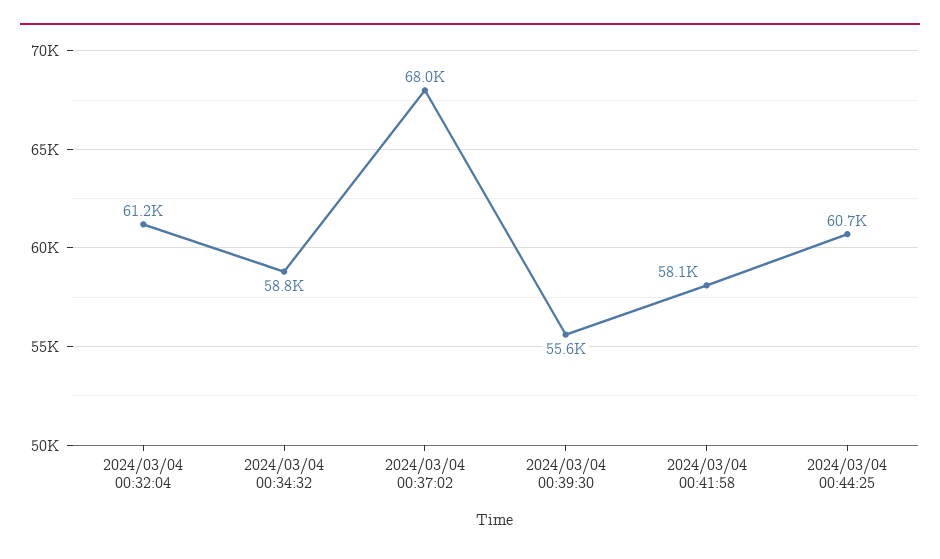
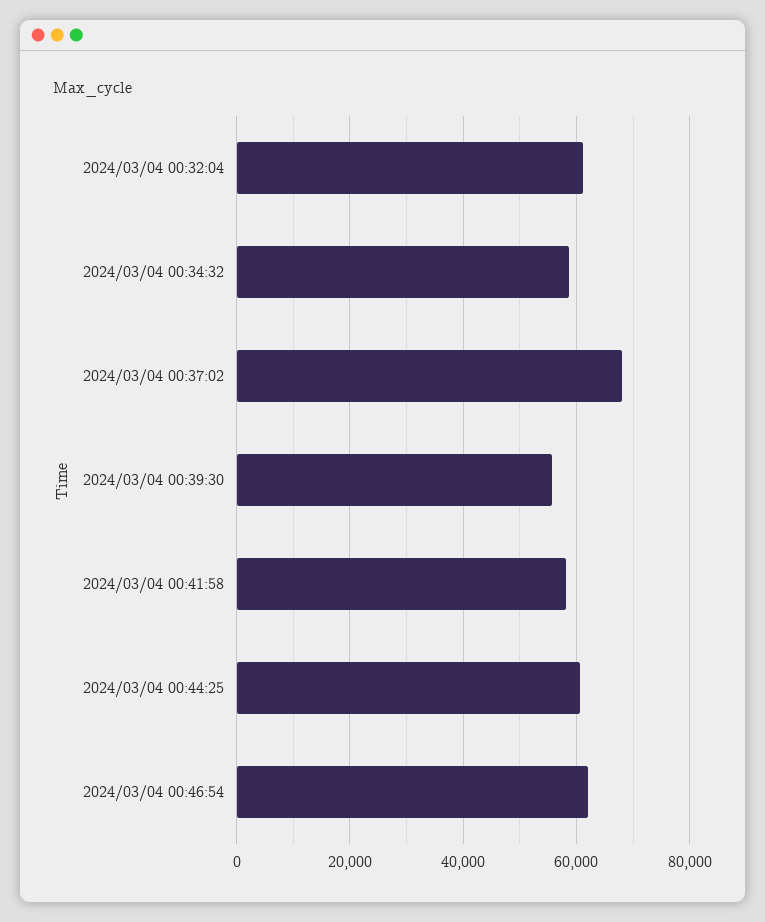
2024/03/04 00:46:54: none -> 62000

